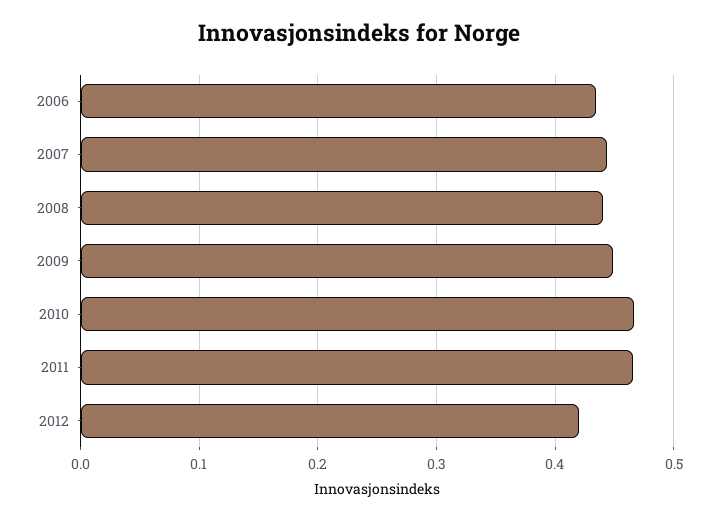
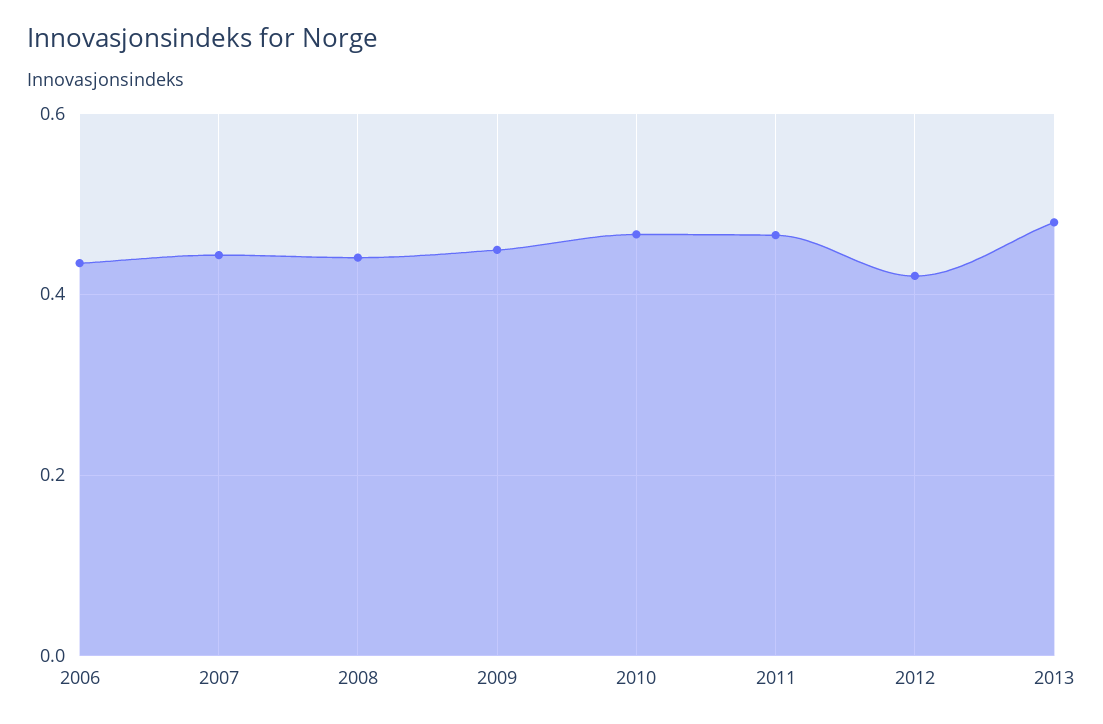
2013: none -> 0.48

